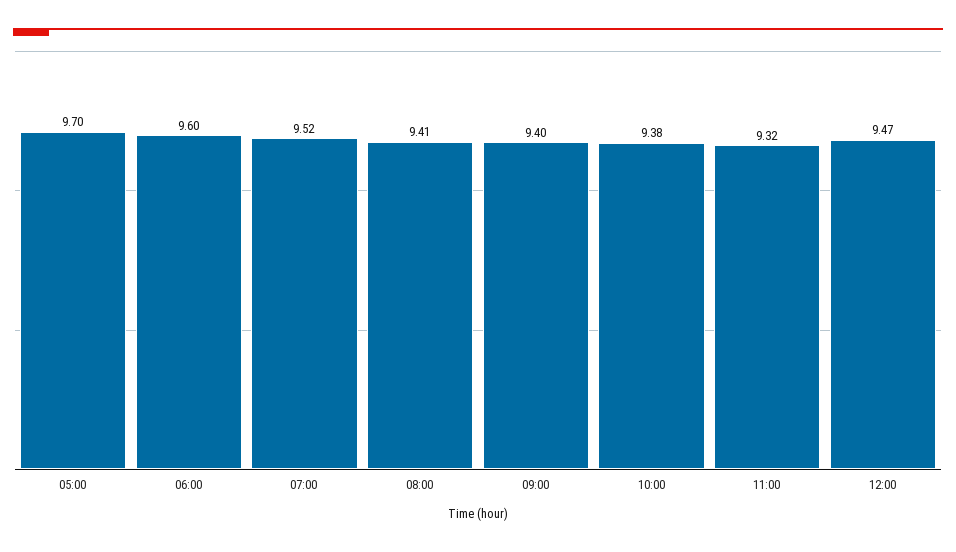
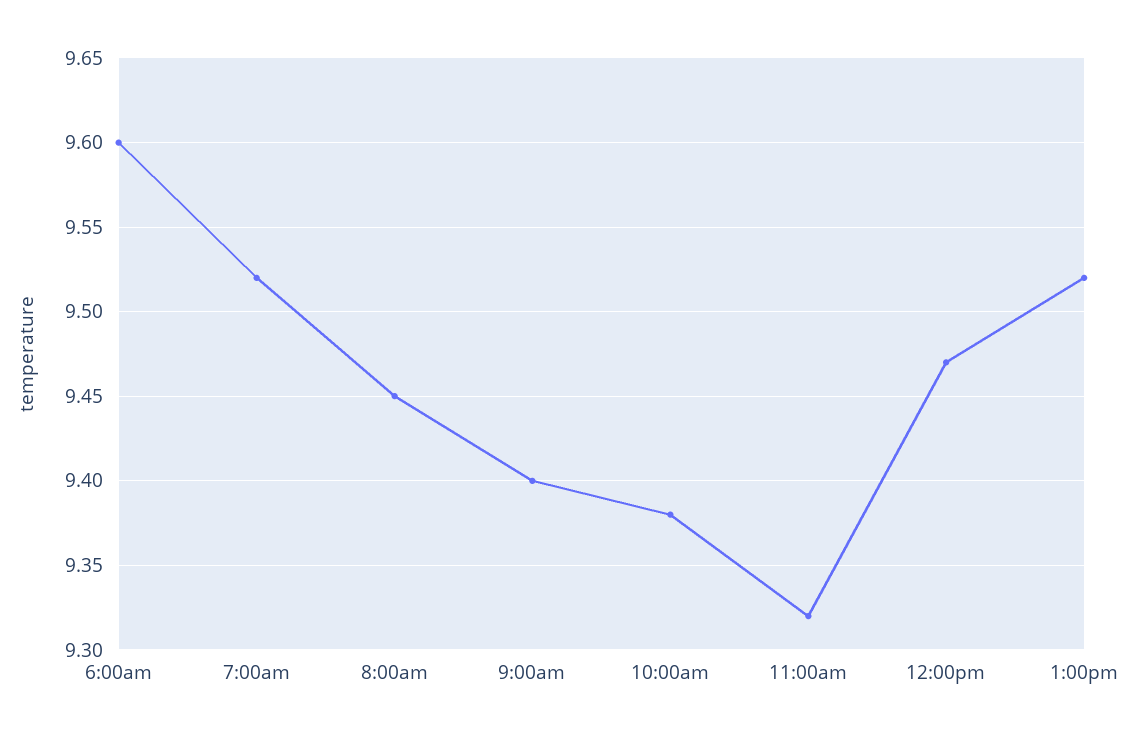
05:00: 9.7 -> none
08:00: 9.41 -> 9.45
1:00pm: none -> 9.52

